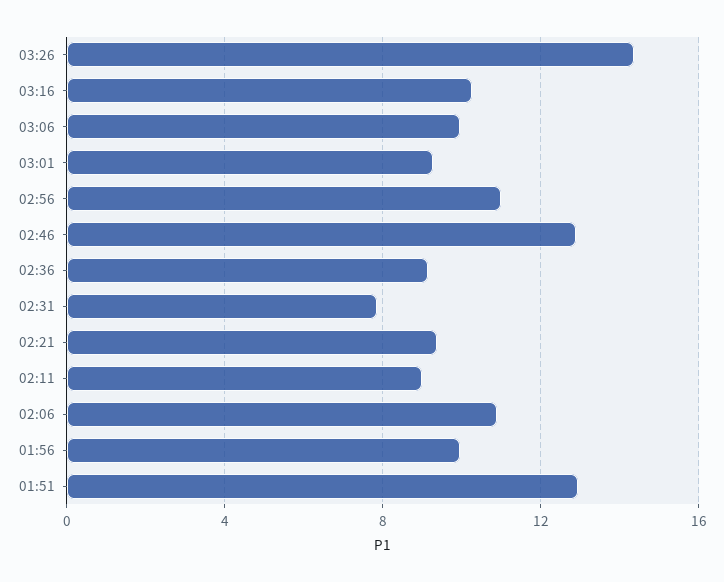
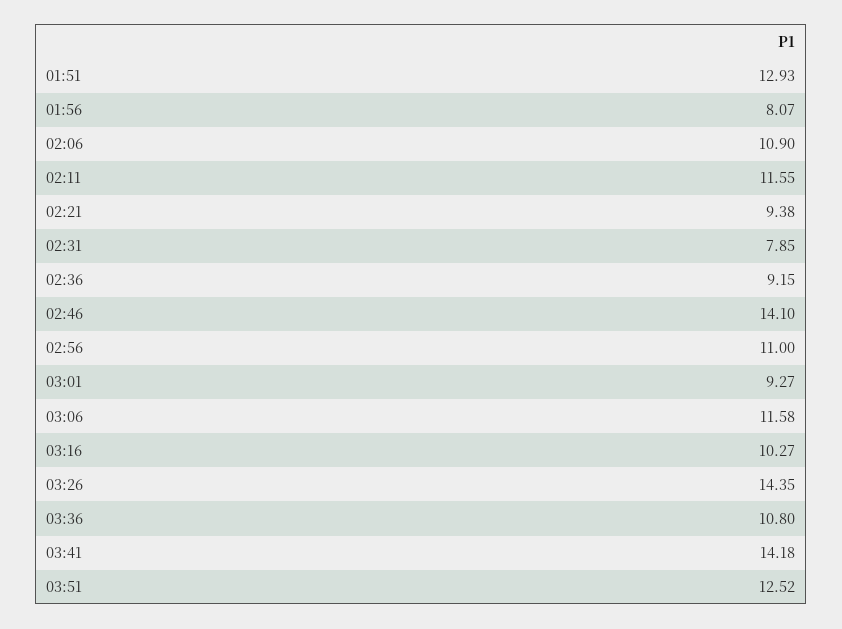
03:06: 10 -> 11.58
02:46: 13 -> 14.1
02:11: 9 -> 11.55
01:56: 10 -> 8.07
03:36: none -> 10.8
03:41: none -> 14.18
03:51: none -> 12.52

